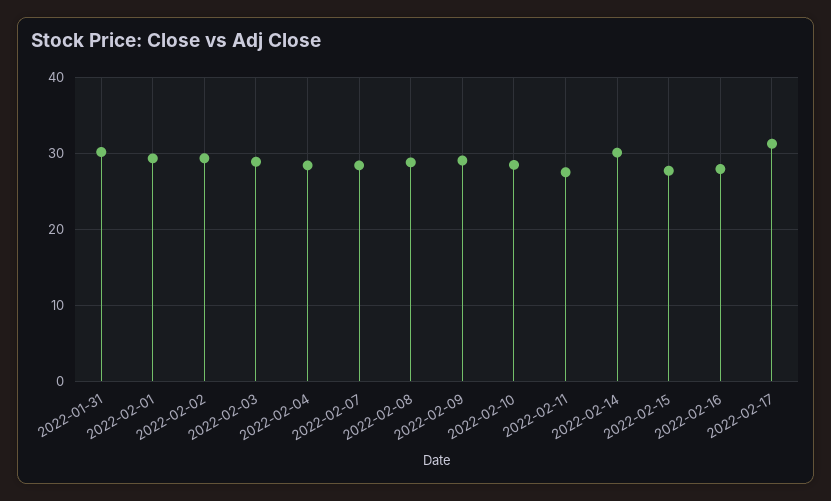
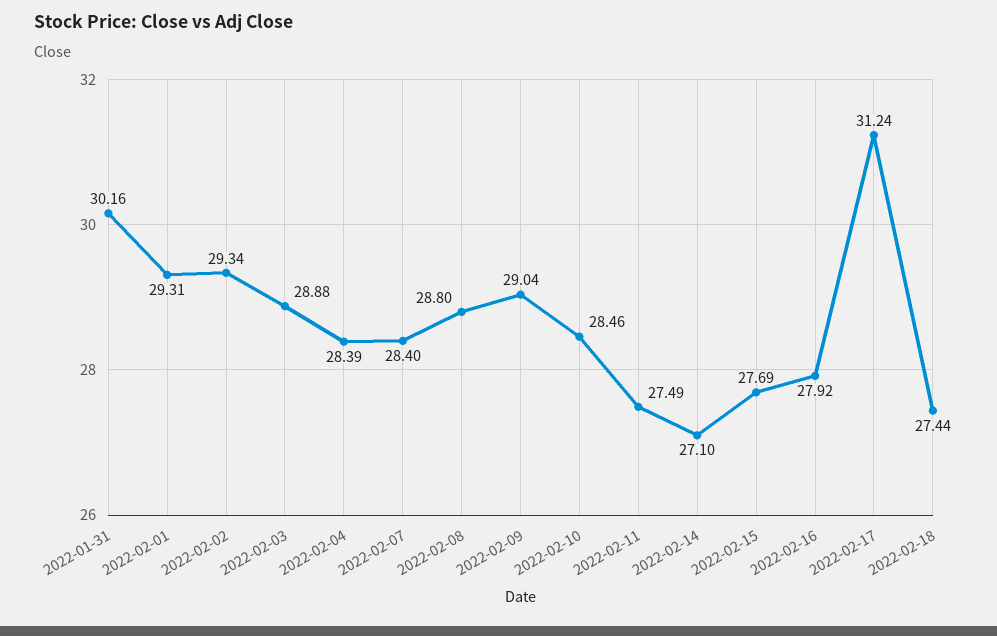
2022-02-14: 30 -> 27.1
2022-02-18: none -> 27.44

